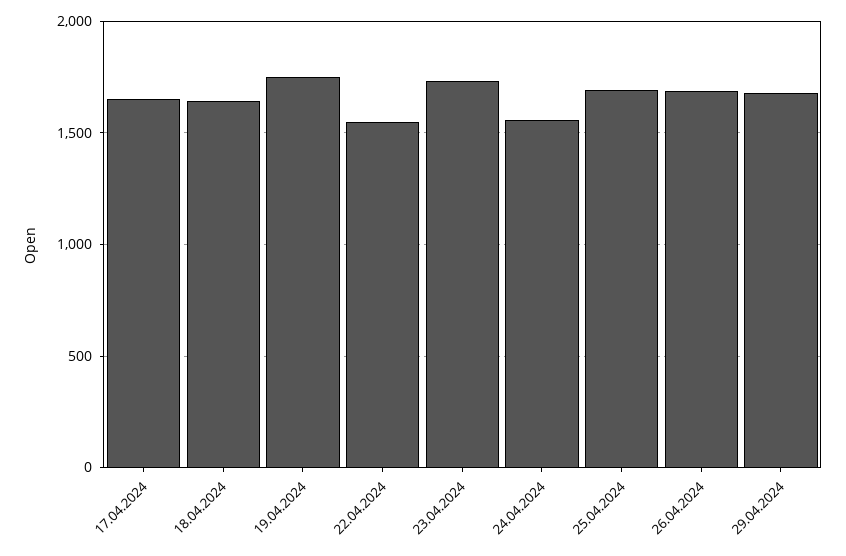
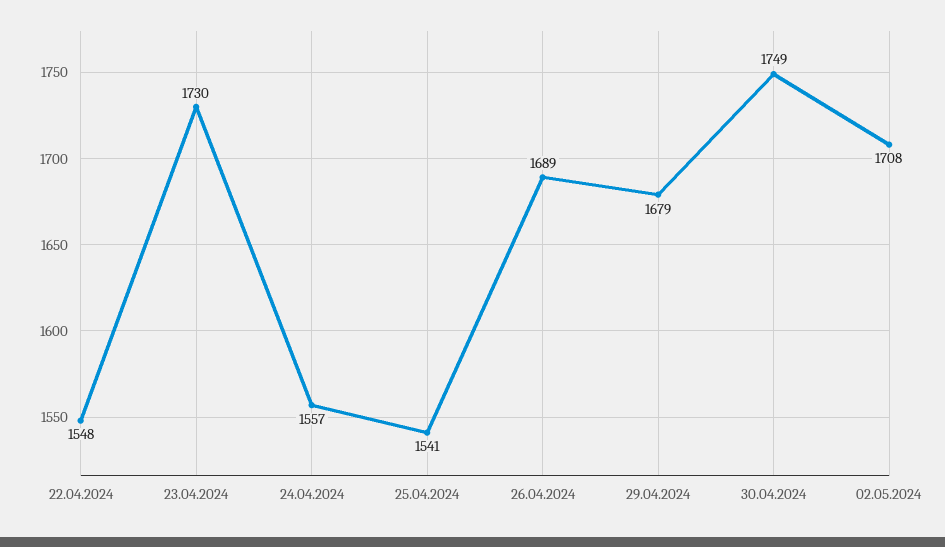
17.04.2024: 1650 -> none
18.04.2024: 1650 -> none
19.04.2024: 1750 -> none
25.04.2024: 1700 -> 1541
30.04.2024: none -> 1749
02.05.2024: none -> 1708

